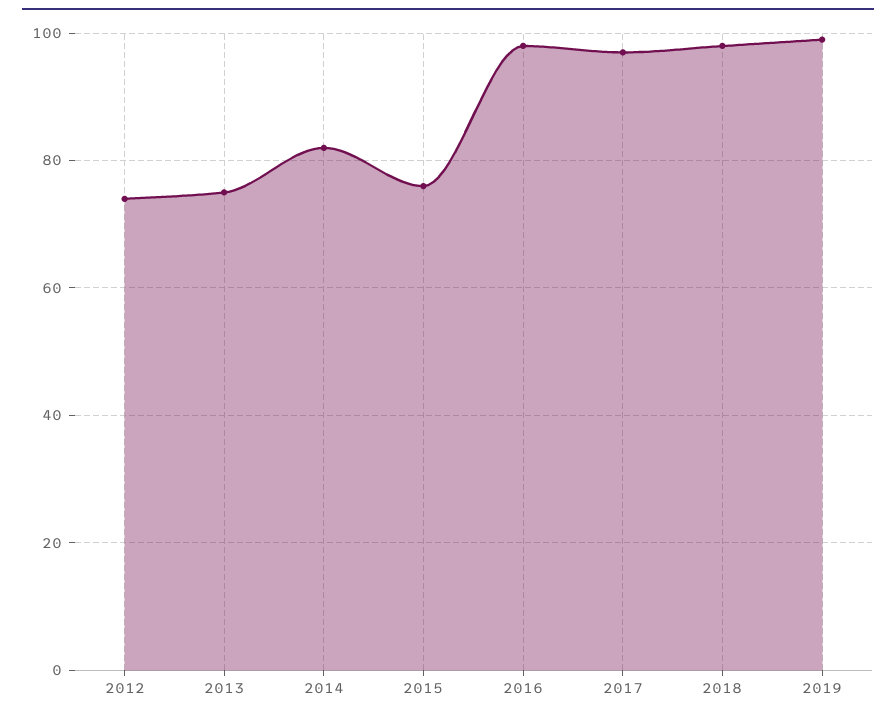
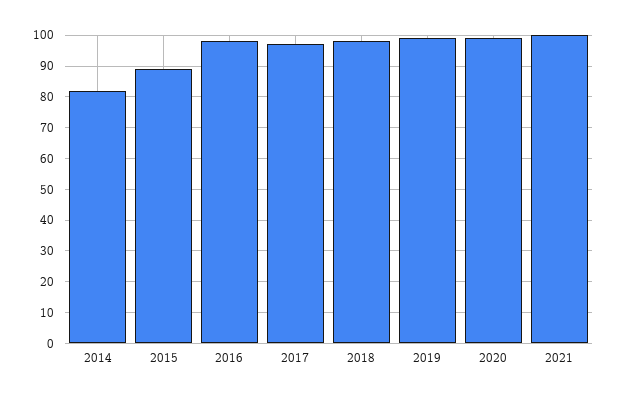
2012: 75 -> none
2013: 75 -> none
2015: 75 -> 90
2020: none -> 100
2021: none -> 100

